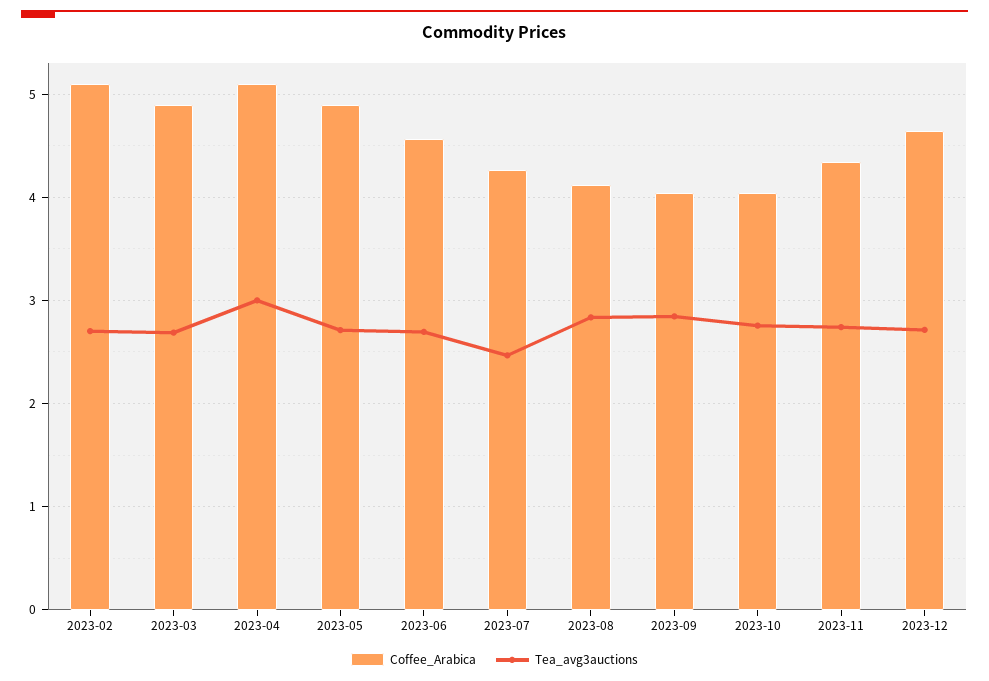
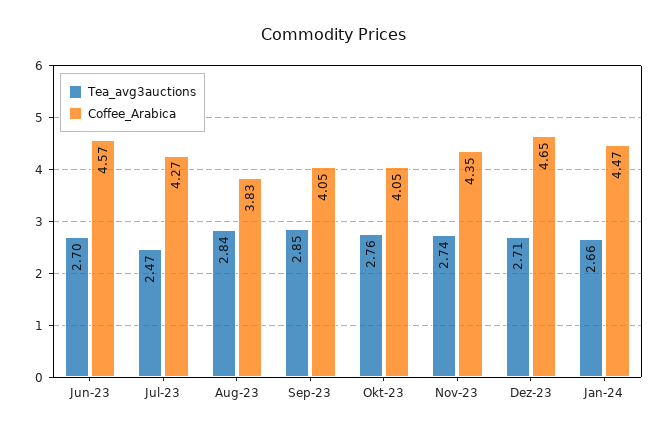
Coffee_Arabica, 2023-02: 5.1 -> none
Tea_avg3auctions, 2023-02: 2.7 -> none
Coffee_Arabica, 2023-03: 4.9 -> none
Tea_avg3auctions, 2023-03: 2.7 -> none
Coffee_Arabica, 2023-04: 5.1 -> none
Tea_avg3auctions, 2023-04: 3 -> none
Coffee_Arabica, 2023-05: 4.9 -> none
Tea_avg3auctions, 2023-05: 2.7 -> none
Coffee_Arabica, 2023-08: 4.1 -> 3.83
Tea_avg3auctions, Jan-24: none -> 2.66
Coffee_Arabica, Jan-24: none -> 4.47

